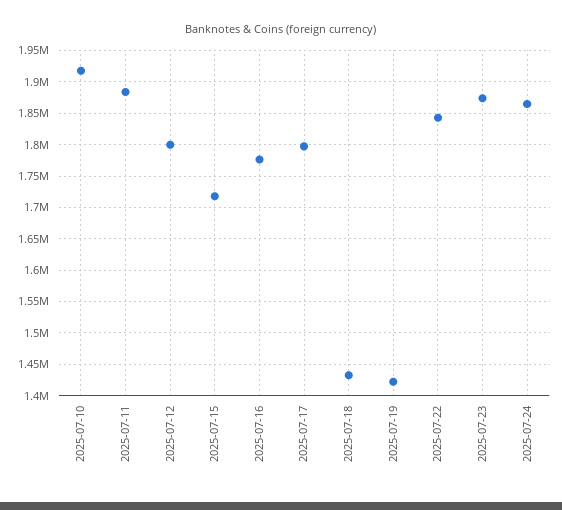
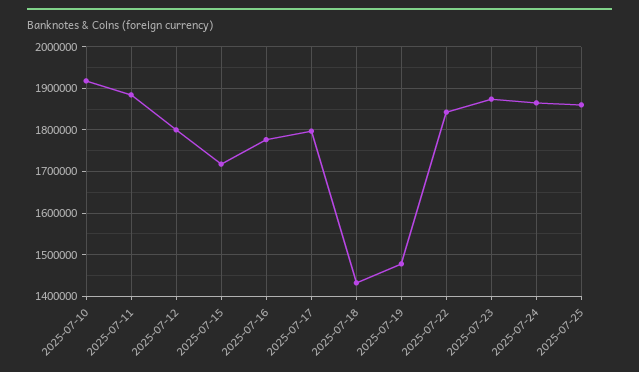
2025-07-19: 1420000 -> 1480000
2025-07-25: none -> 1860000

